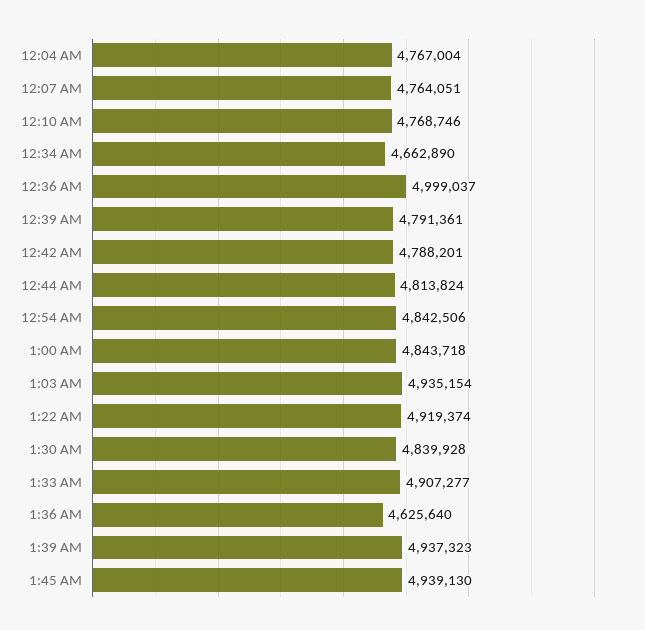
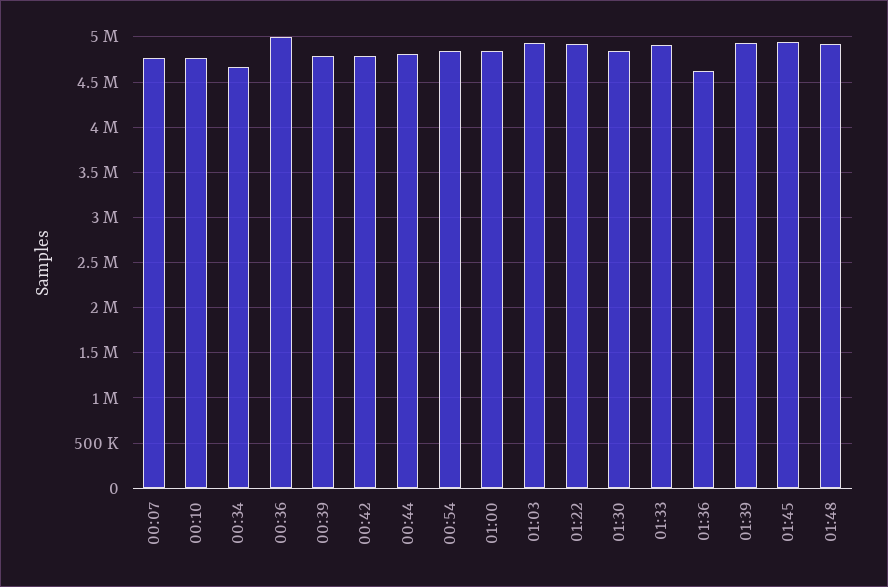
12:04 AM: 4767004 -> none
01:48: none -> 4900000

